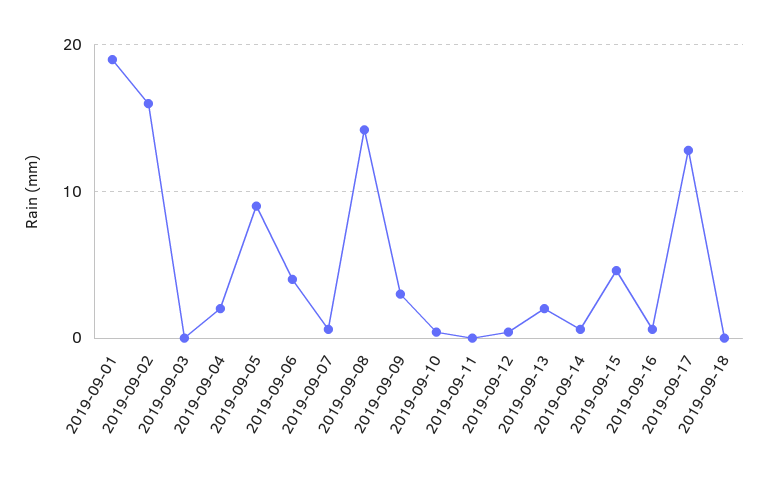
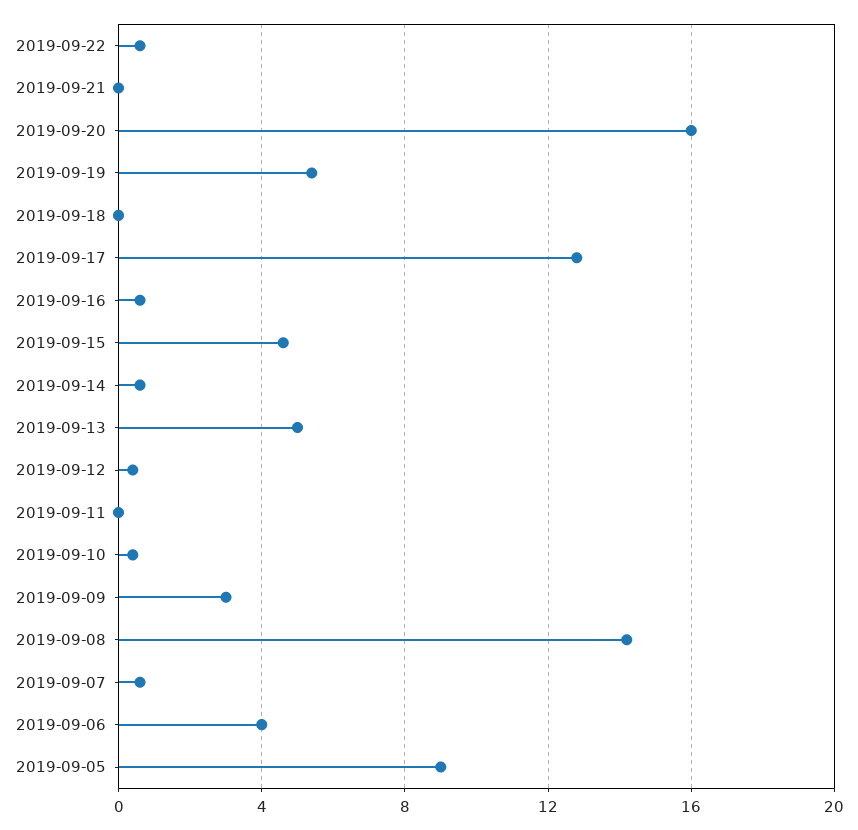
2019-09-01: 19 -> none
2019-09-02: 16 -> none
2019-09-03: 0 -> none
2019-09-04: 2 -> none
2019-09-13: 2 -> 5
2019-09-22: none -> 0.5
2019-09-21: none -> 0
2019-09-20: none -> 16
2019-09-19: none -> 5.5

